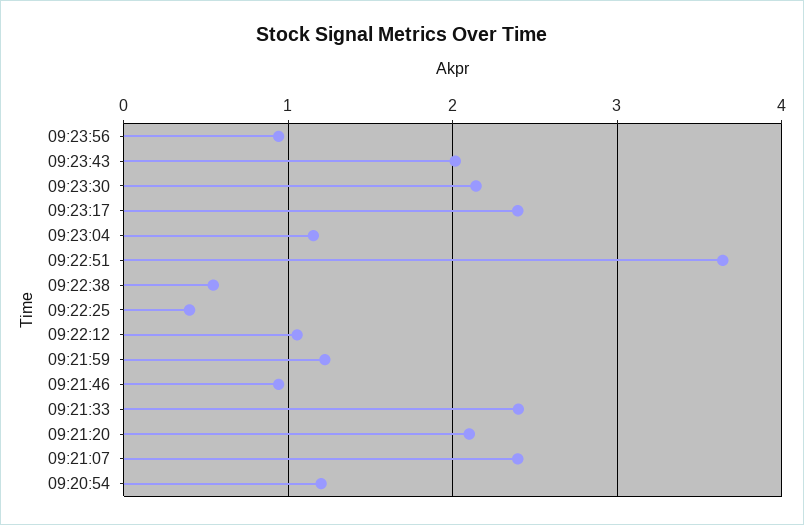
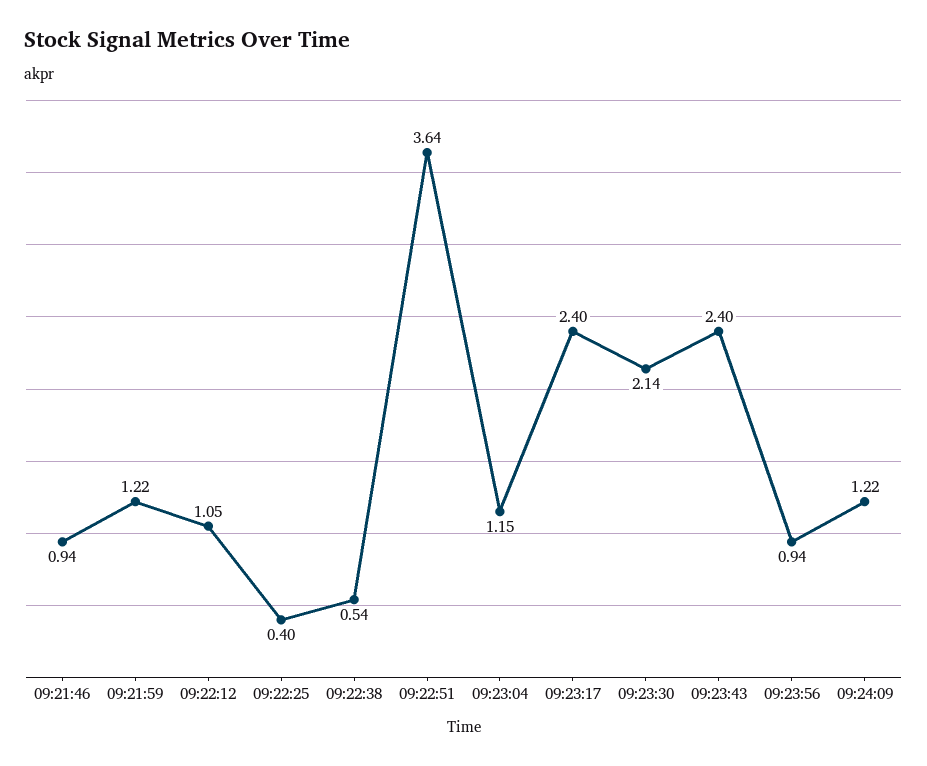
09:23:43: 2 -> 2.4
09:21:33: 2.4 -> none
09:21:20: 2.1 -> none
09:21:07: 2.4 -> none
09:20:54: 1.2 -> none
09:24:09: none -> 1.22

